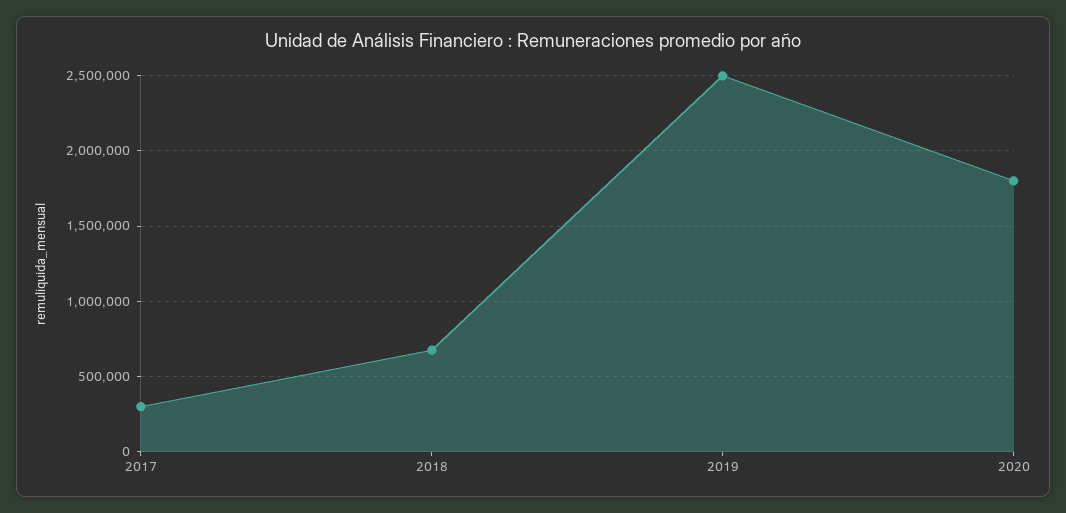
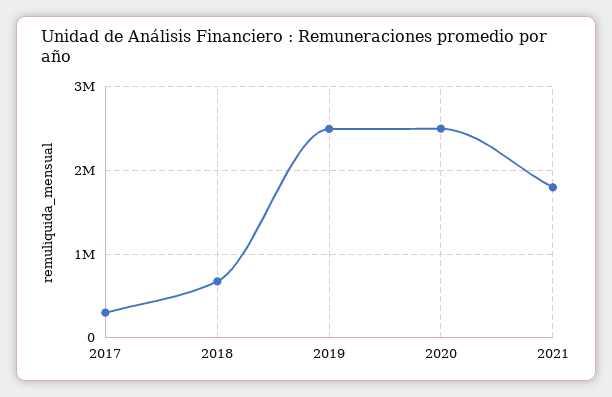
2020: 1800000 -> 2500000
2021: none -> 1800000

